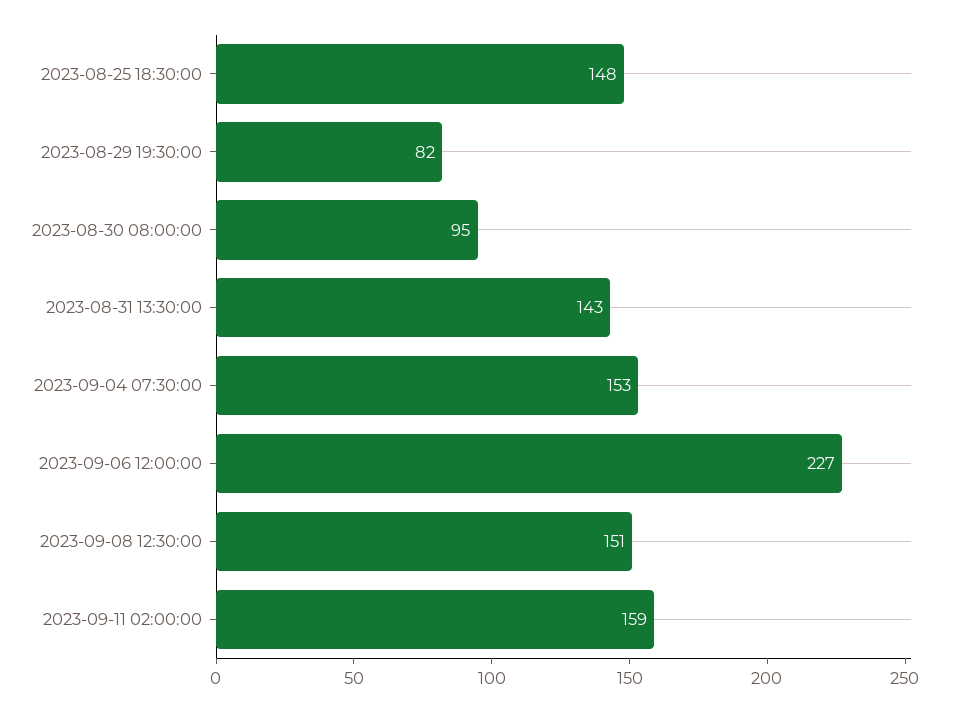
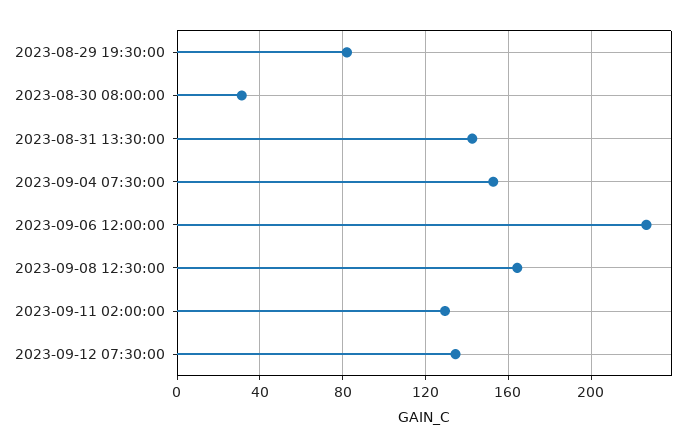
2023-08-25 18:30:00: 148 -> none
2023-08-30 08:00:00: 95 -> 30
2023-09-08 12:30:00: 151 -> 165
2023-09-11 02:00:00: 159 -> 130
2023-09-12 07:30:00: none -> 135

